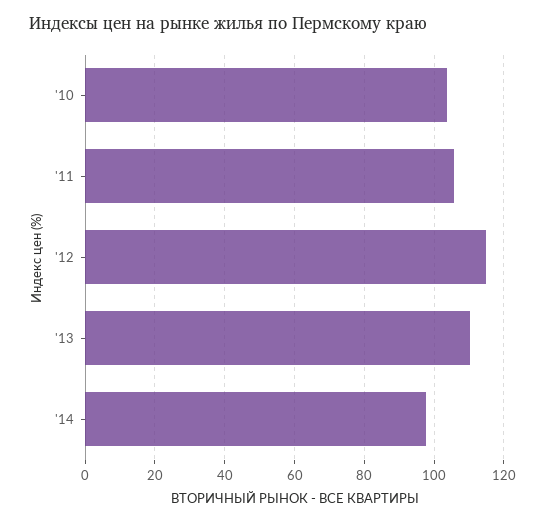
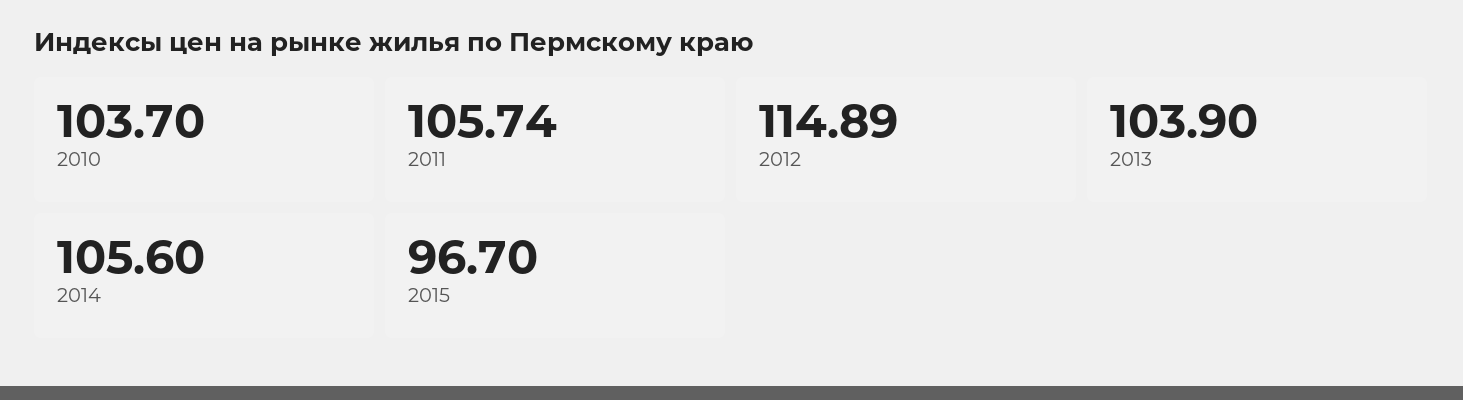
'13: 110 -> 103.9
'14: 98 -> 105.6
2015: none -> 96.7

